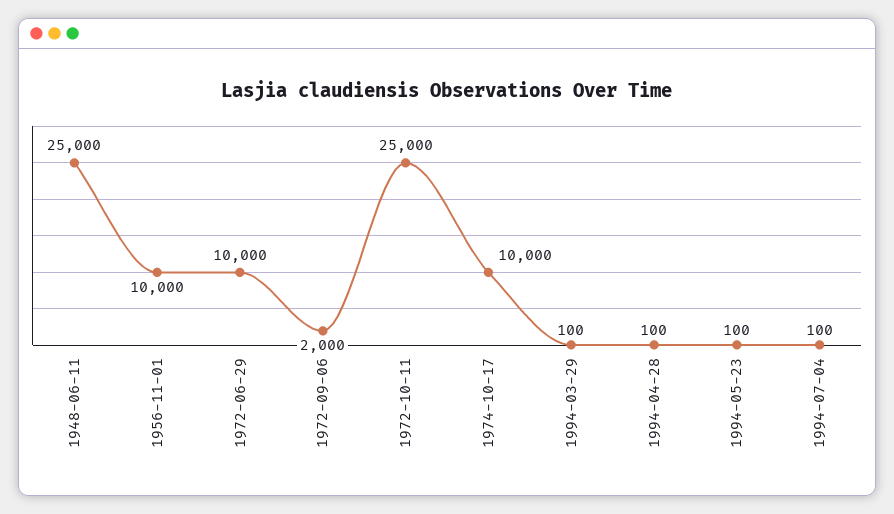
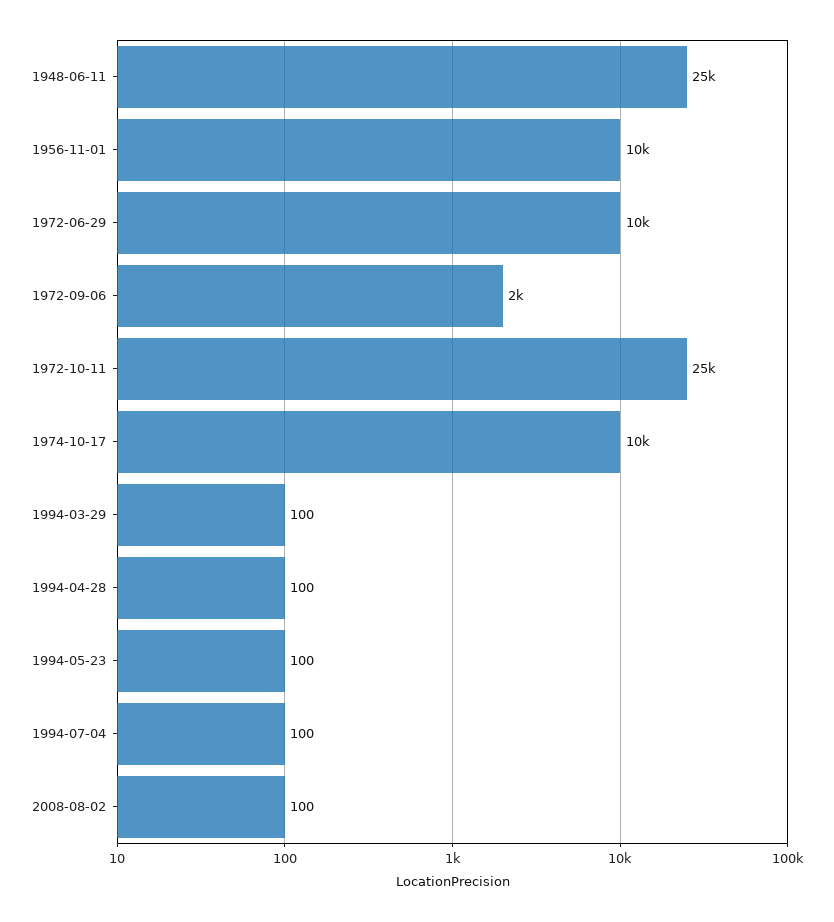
2008-08-02: none -> 100

